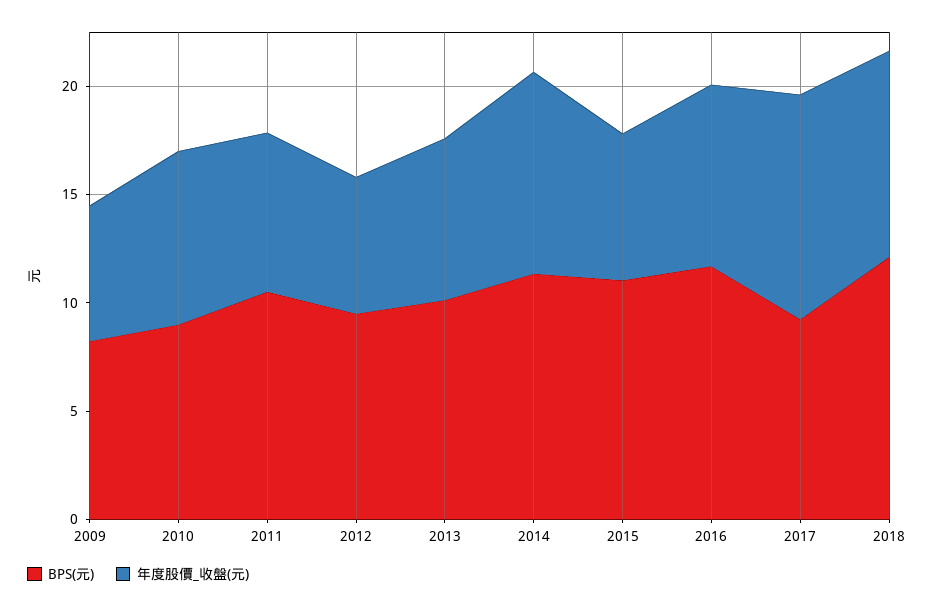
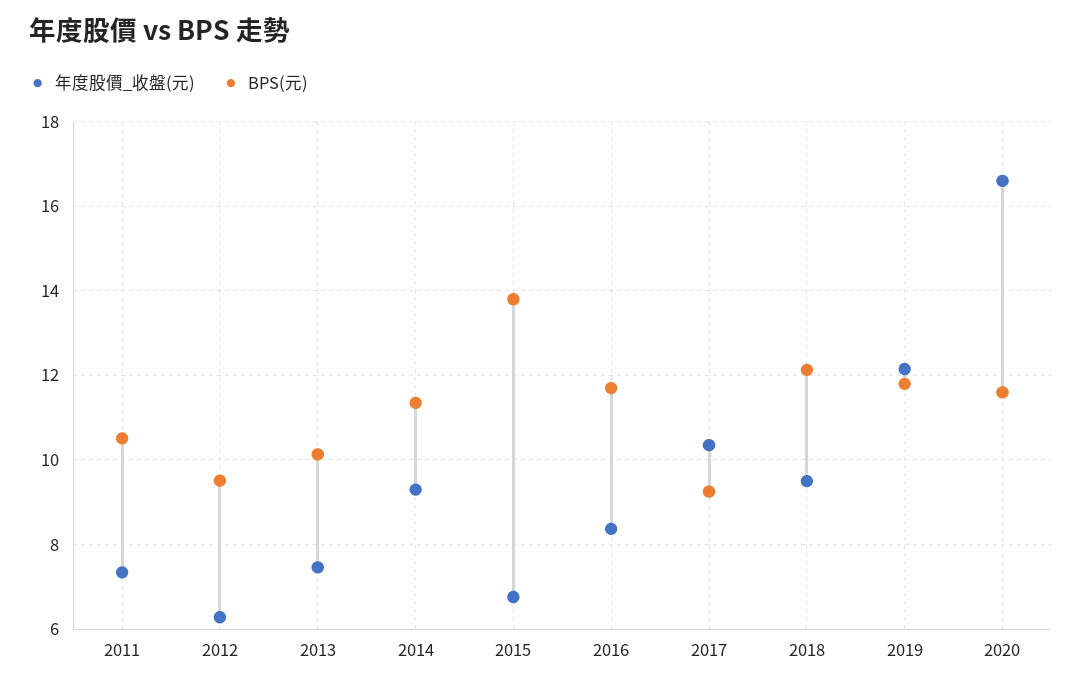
BPS(元), 2009: 8 -> none
年度股價_收盤(元), 2009: 6 -> none
BPS(元), 2010: 9 -> none
年度股價_收盤(元), 2010: 8 -> none
BPS(元), 2015: 11 -> 13.8
年度股價_收盤(元), 2019: none -> 12.2
BPS(元), 2019: none -> 11.8
年度股價_收盤(元), 2020: none -> 16.6
BPS(元), 2020: none -> 11.6

